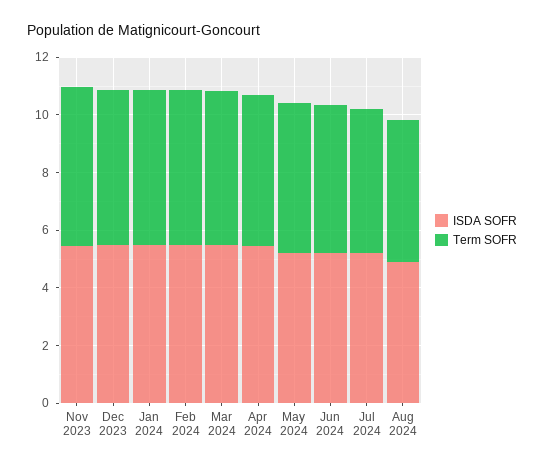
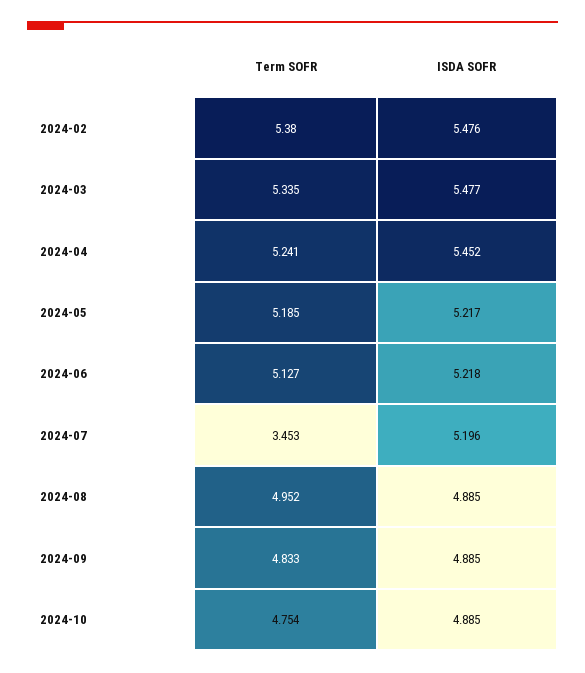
ISDA SOFR, Nov 2023: 5.5 -> none
Term SOFR, Nov 2023: 5.5 -> none
ISDA SOFR, Dec 2023: 5.5 -> none
Term SOFR, Dec 2023: 5.5 -> none
ISDA SOFR, Jan 2024: 5.5 -> none
Term SOFR, Jan 2024: 5.5 -> none
Term SOFR, Jul 2024: 5 -> 3.453
Term SOFR, 2024-09: none -> 4.833
ISDA SOFR, 2024-09: none -> 4.885
Term SOFR, 2024-10: none -> 4.754
ISDA SOFR, 2024-10: none -> 4.885

